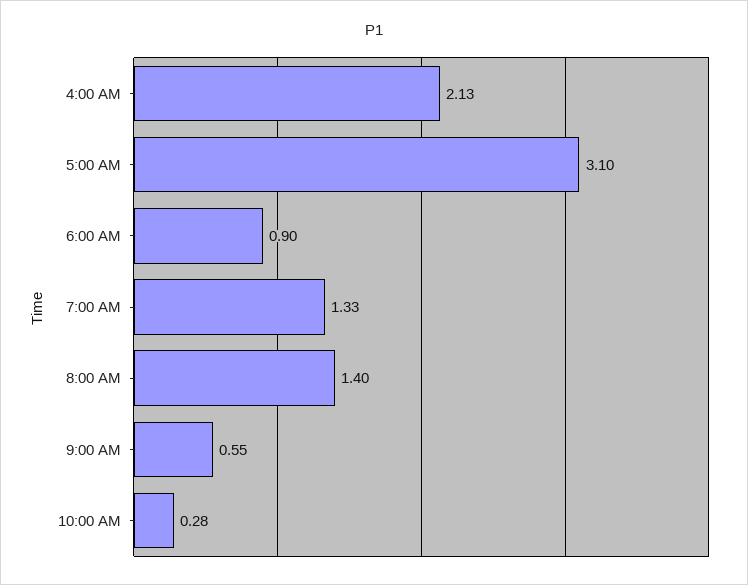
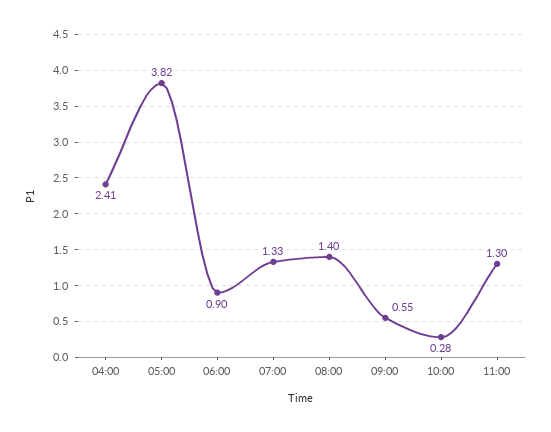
4:00 AM: 2.13 -> 2.41
5:00 AM: 3.1 -> 3.82
11:00: none -> 1.3

